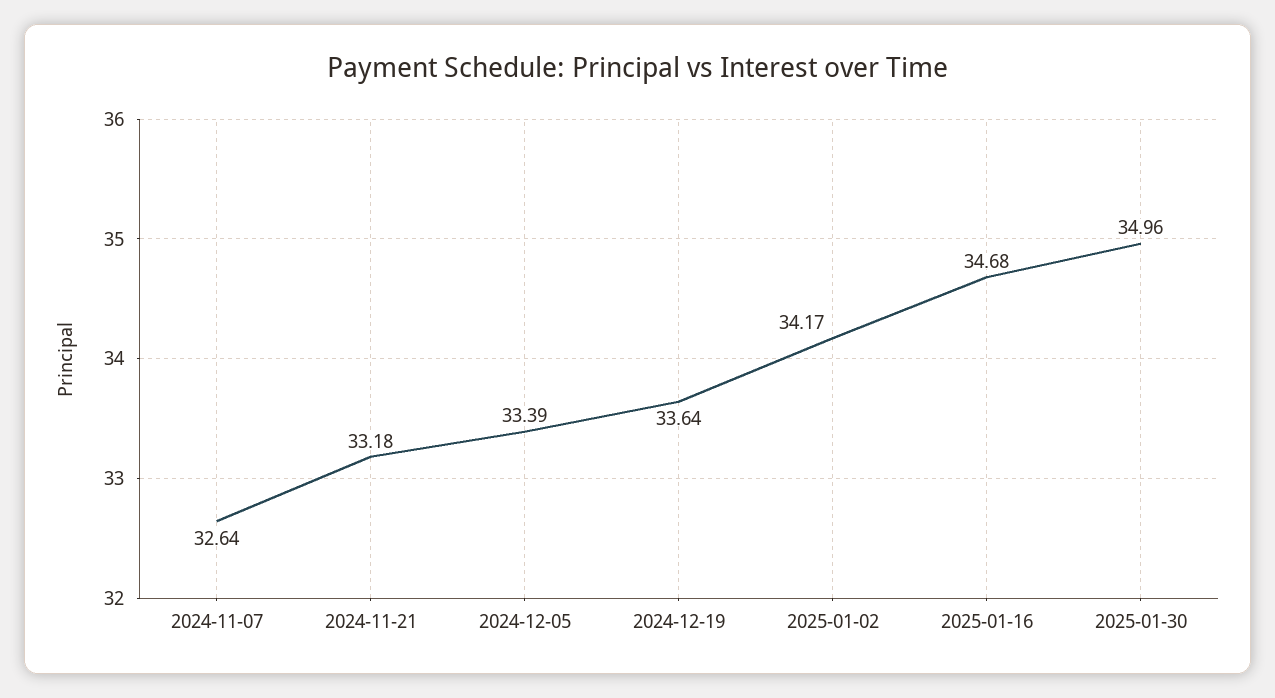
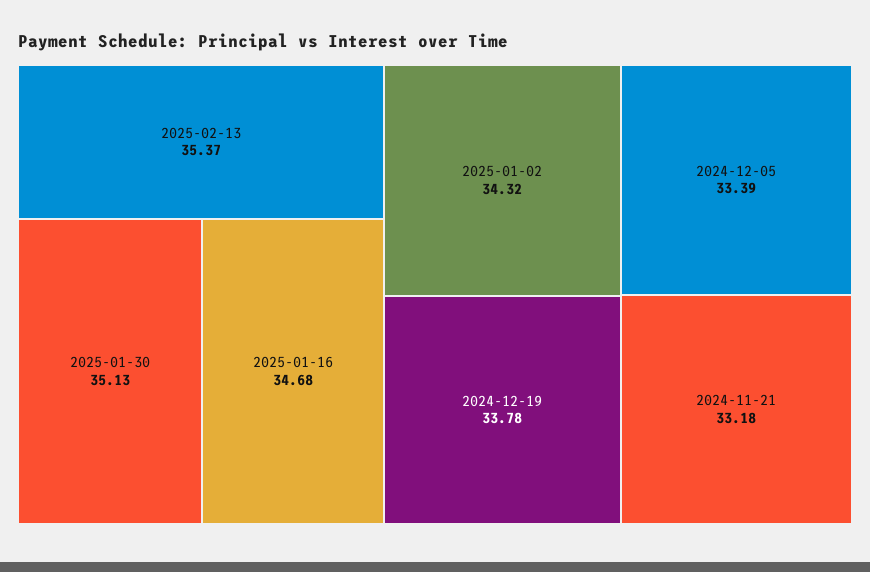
2024-11-07: 32.64 -> none
2024-12-19: 33.64 -> 33.78
2025-01-02: 34.17 -> 34.32
2025-01-30: 34.96 -> 35.13
2025-02-13: none -> 35.37

